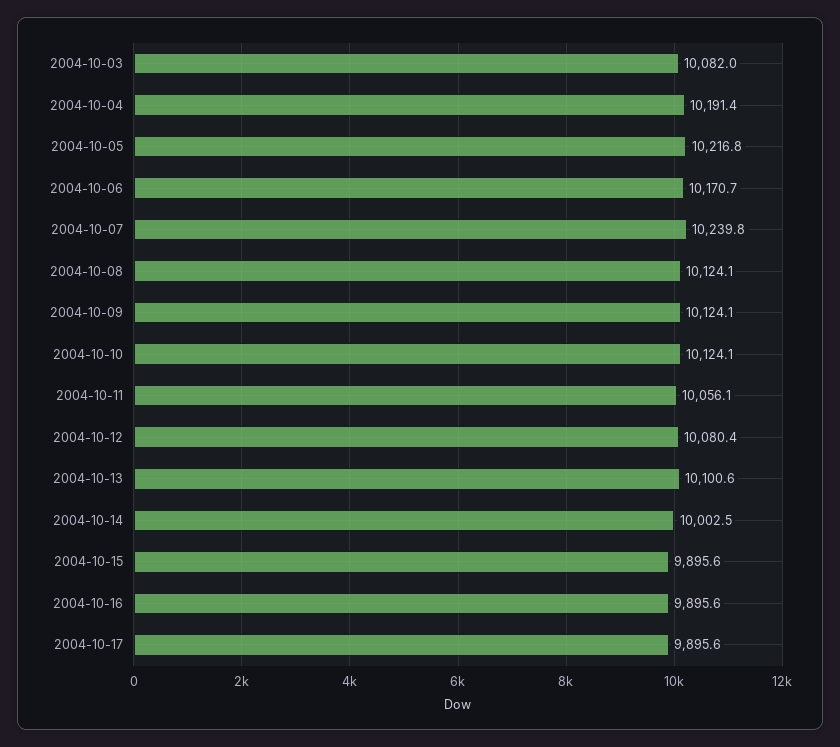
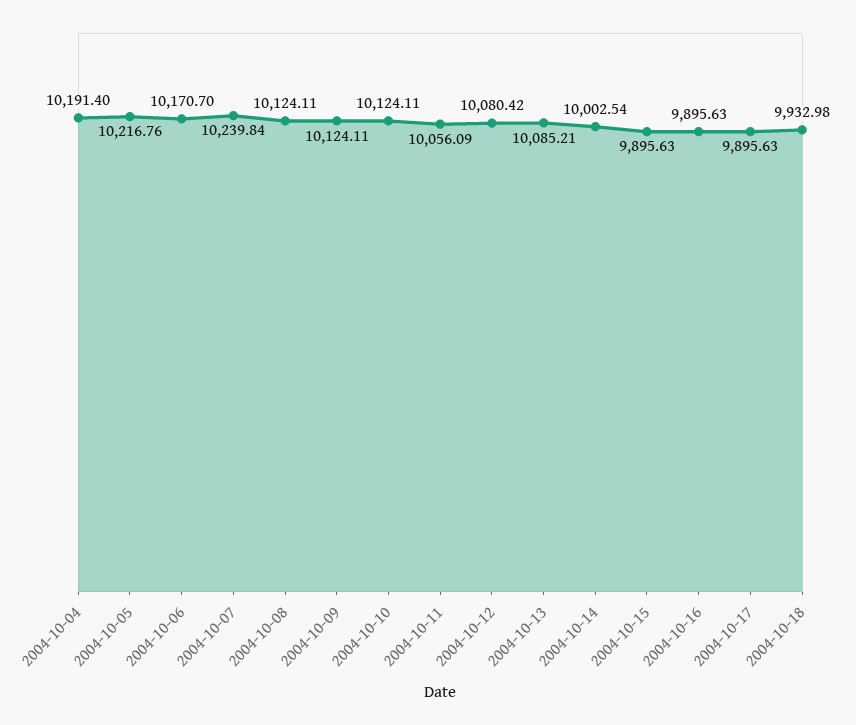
2004-10-03: 10082 -> none
2004-10-13: 10100.6 -> 10085.21
2004-10-18: none -> 9932.98

